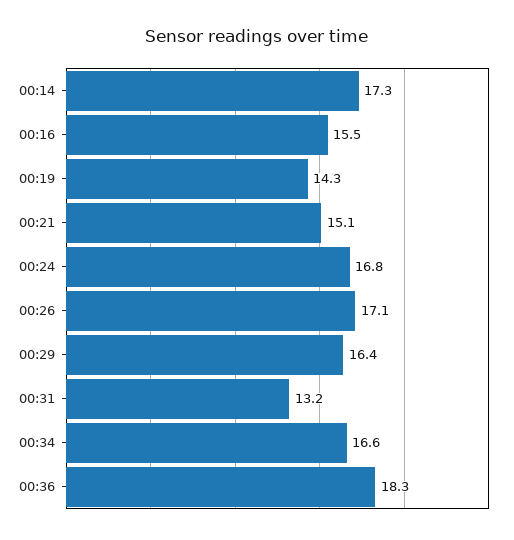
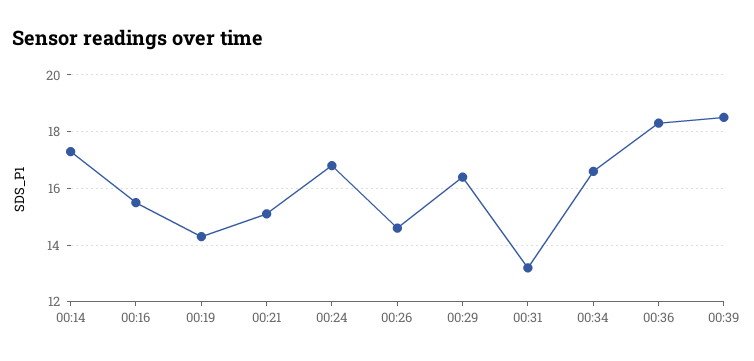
00:26: 17.1 -> 14.5
00:39: none -> 18.5

